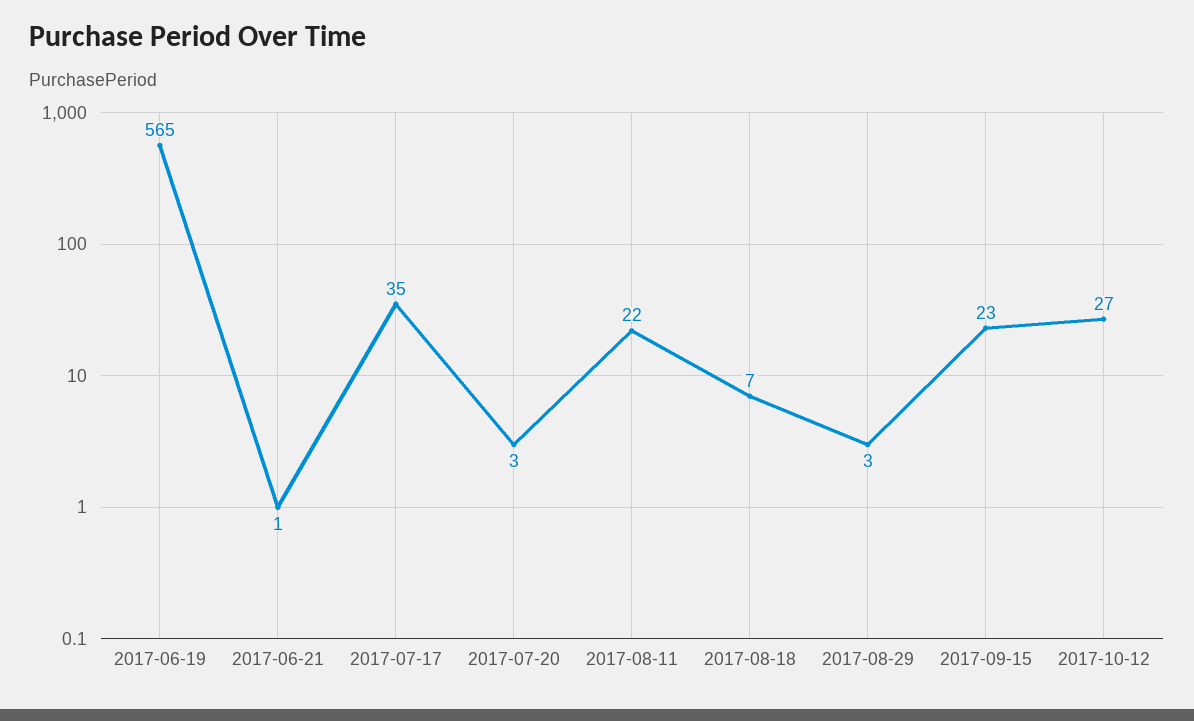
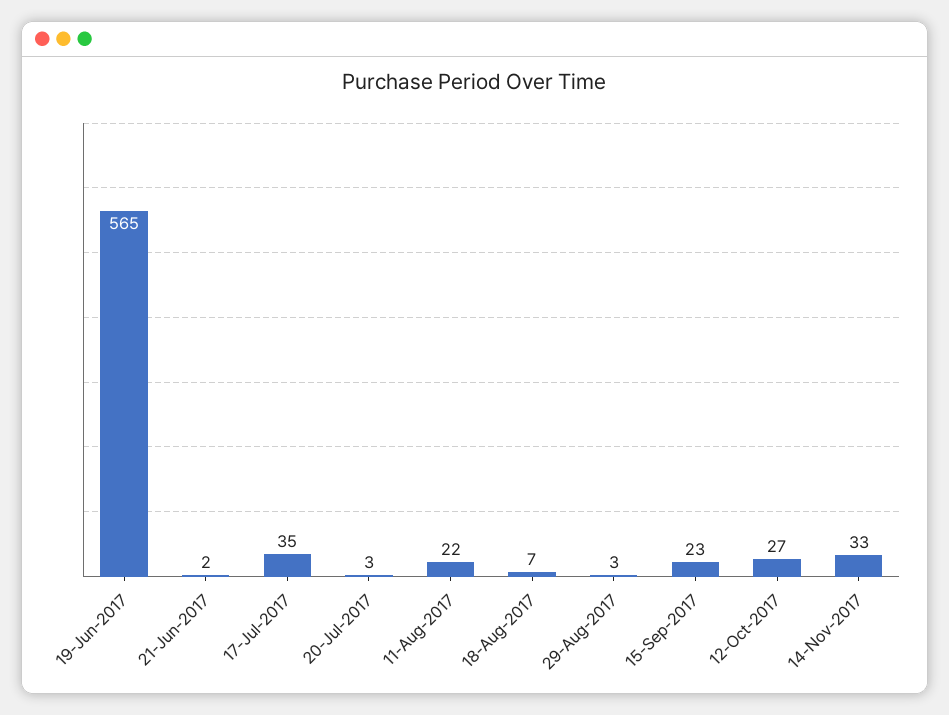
2017-06-21: 1 -> 2
14-Nov-2017: none -> 33

